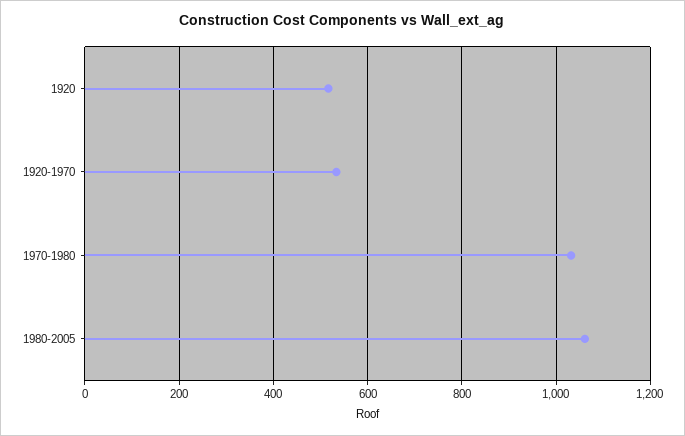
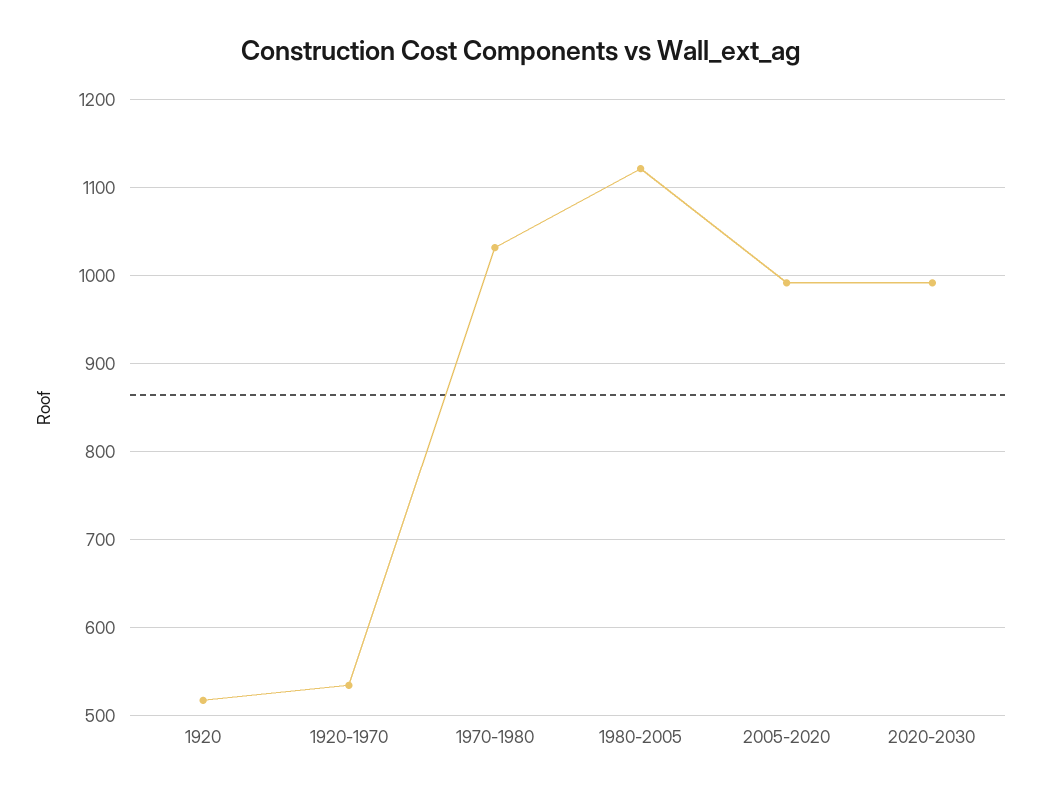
1980-2005: 1060 -> 1120
2005-2020: none -> 990
2020-2030: none -> 990

